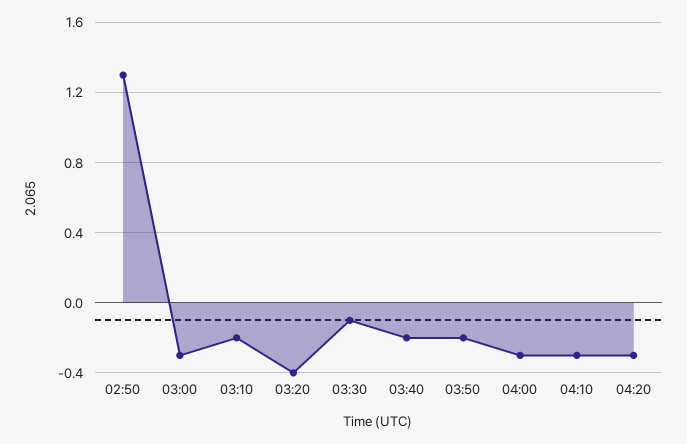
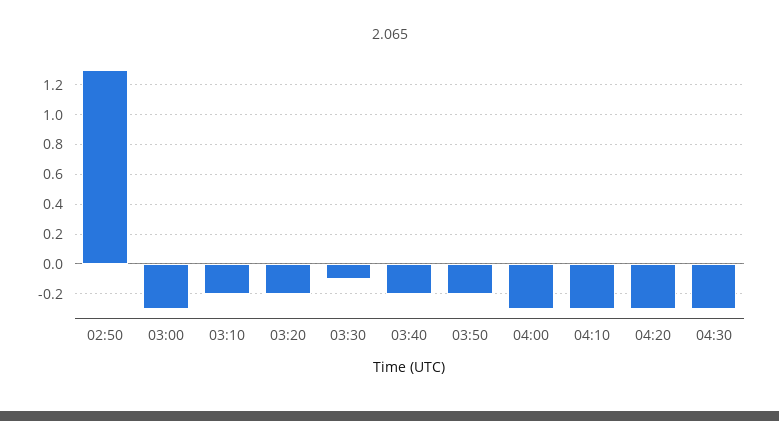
03:20: -0.4 -> -0.2
04:30: none -> -0.3

